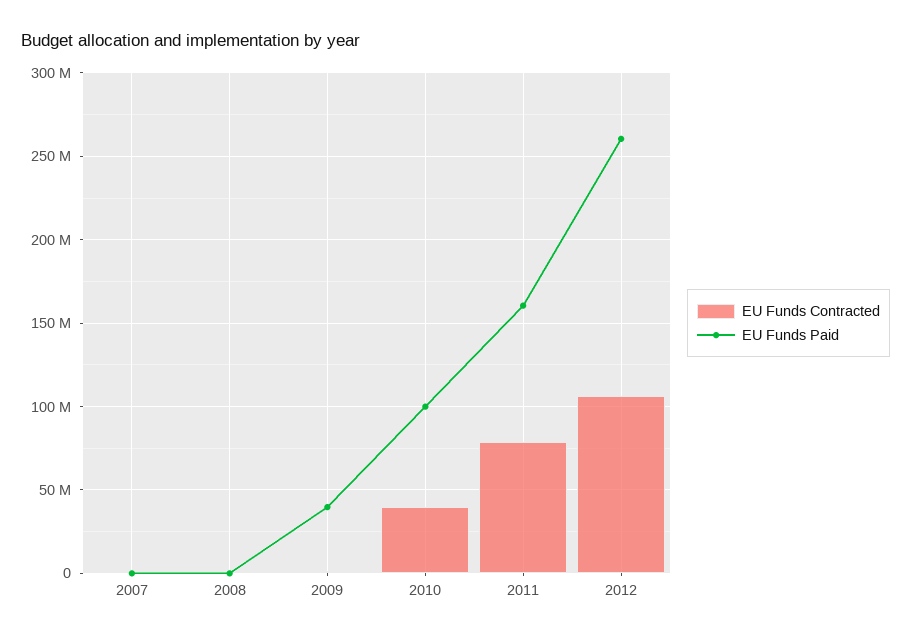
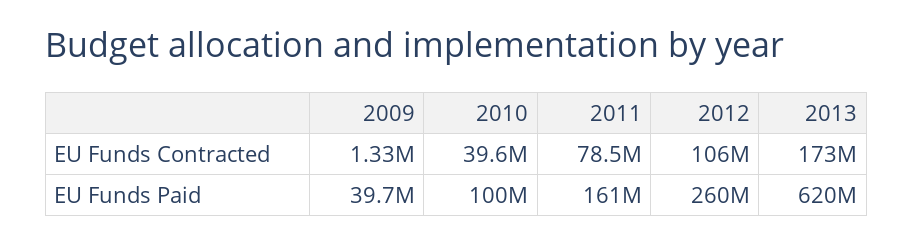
EU Funds Contracted, 2007: 0 -> none
EU Funds Paid, 2007: 0 -> none
EU Funds Contracted, 2008: 0 -> none
EU Funds Paid, 2008: 0 -> none
EU Funds Contracted, 2013: none -> 173000000
EU Funds Paid, 2013: none -> 620000000

